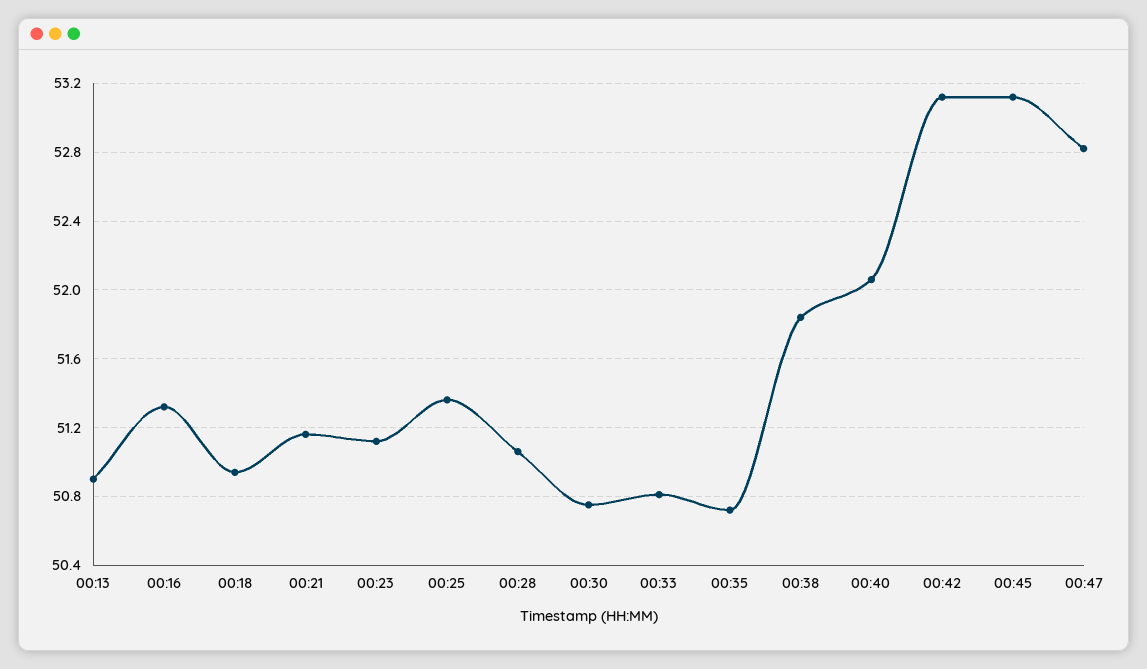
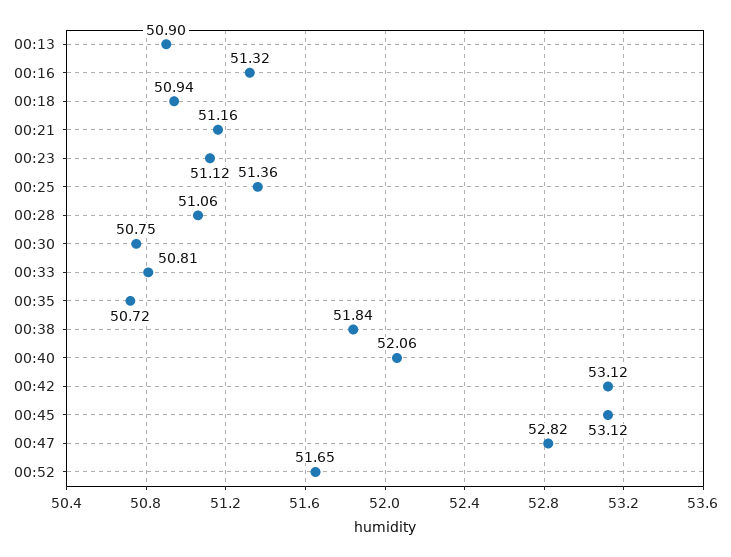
00:52: none -> 51.65

